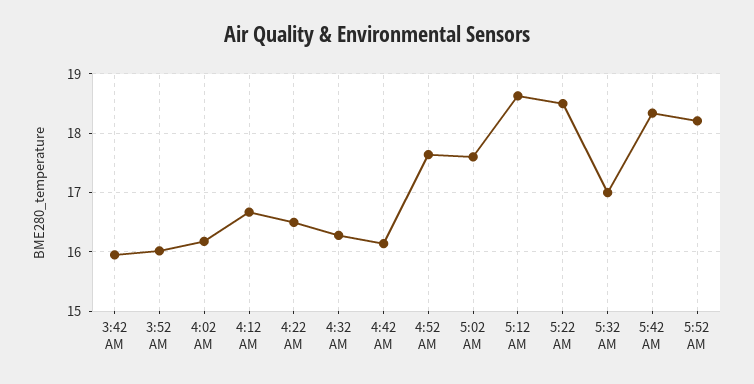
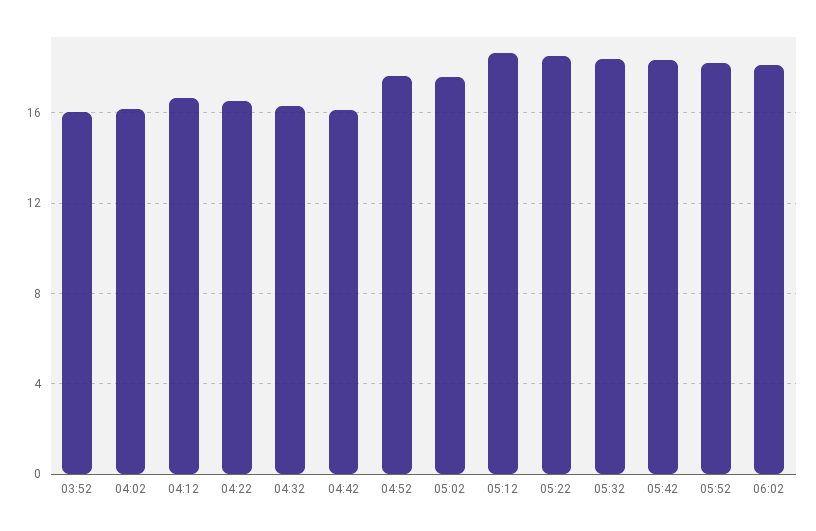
3:42 AM: 16 -> none
5:32 AM: 17 -> 18.5
06:02: none -> 18

